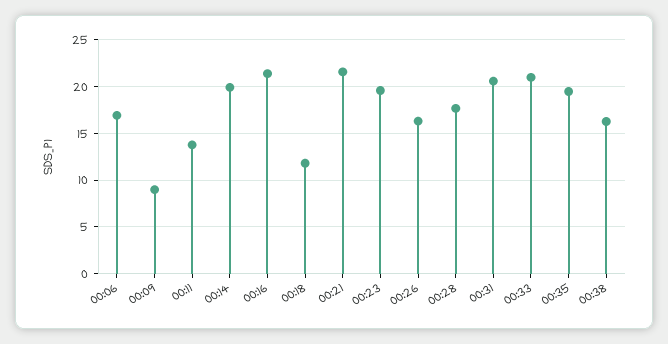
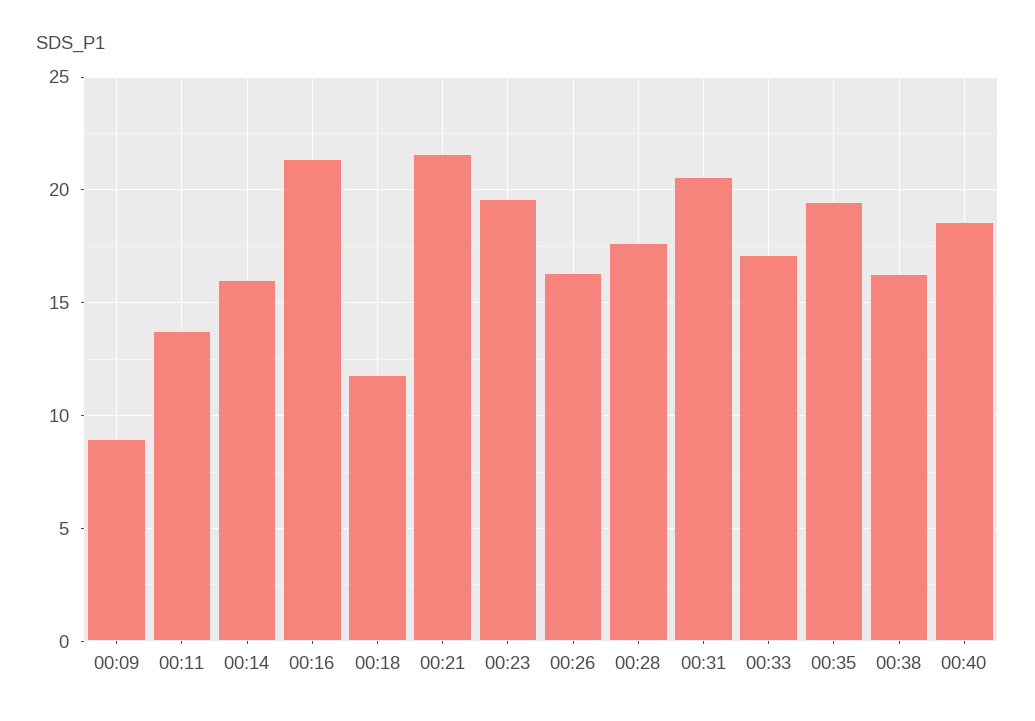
00:06: 17 -> none
00:14: 20 -> 16
00:33: 21 -> 17
00:40: none -> 18.5

